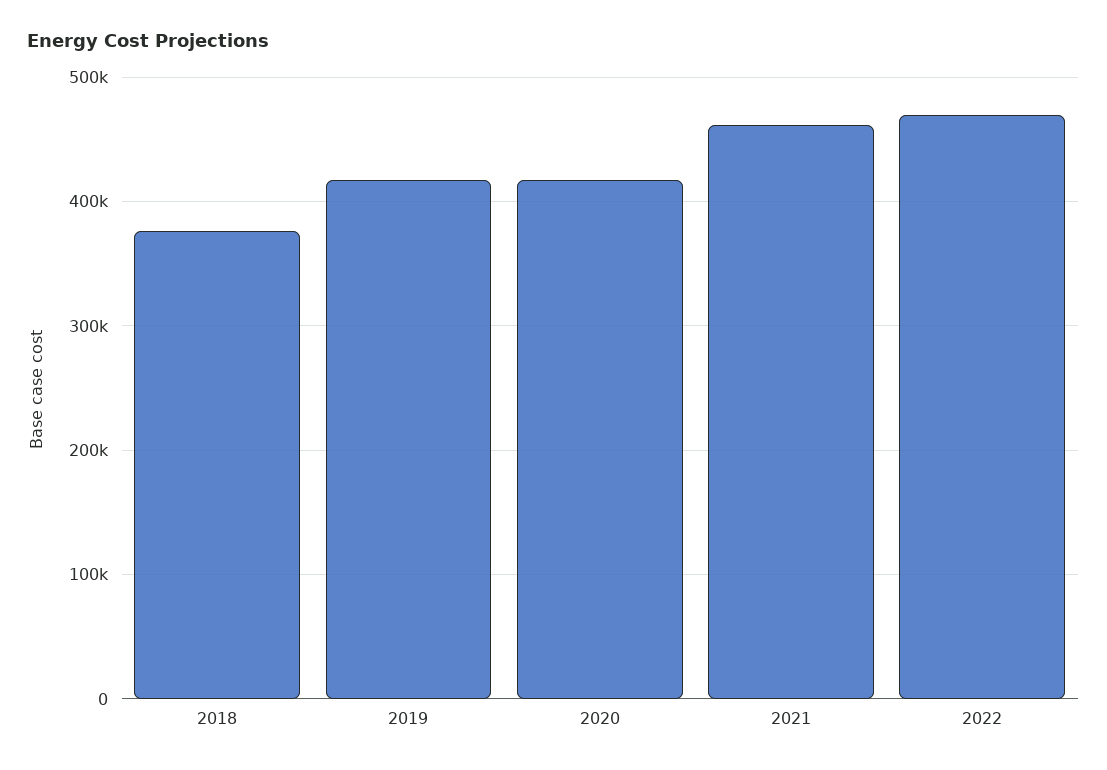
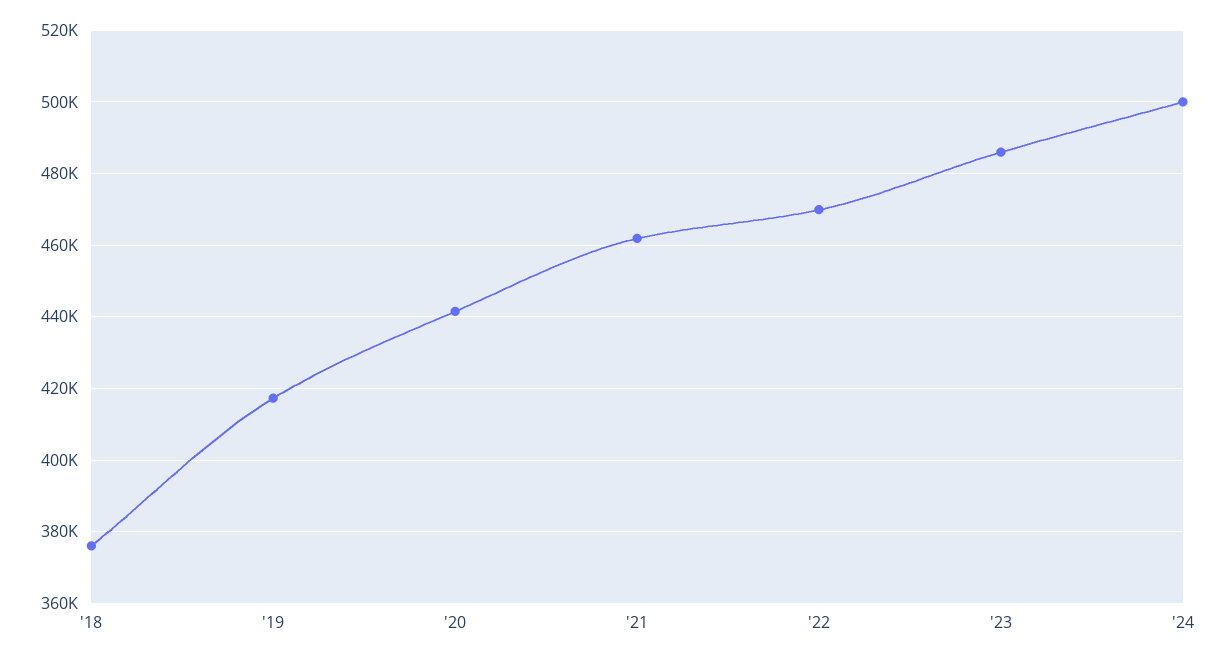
2020: 420000 -> 442000
'23: none -> 486000
'24: none -> 500000

